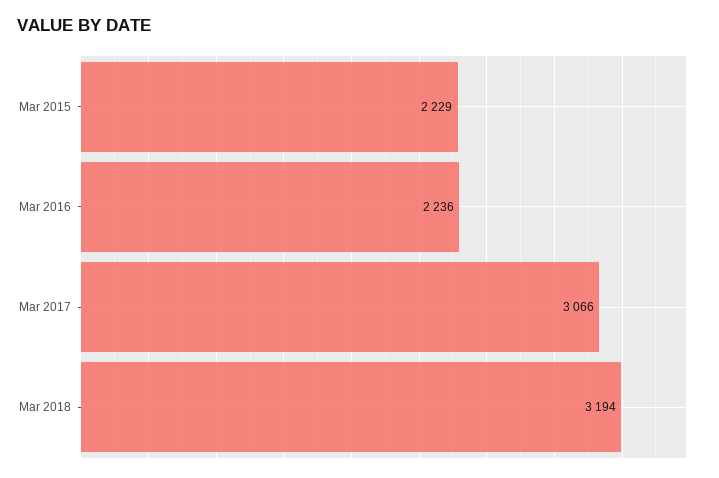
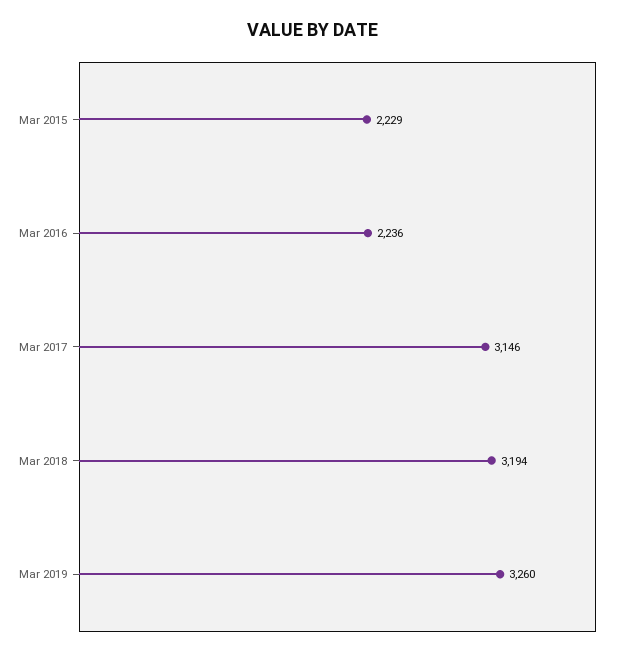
Mar 2017: 3066 -> 3146
Mar 2019: none -> 3260

